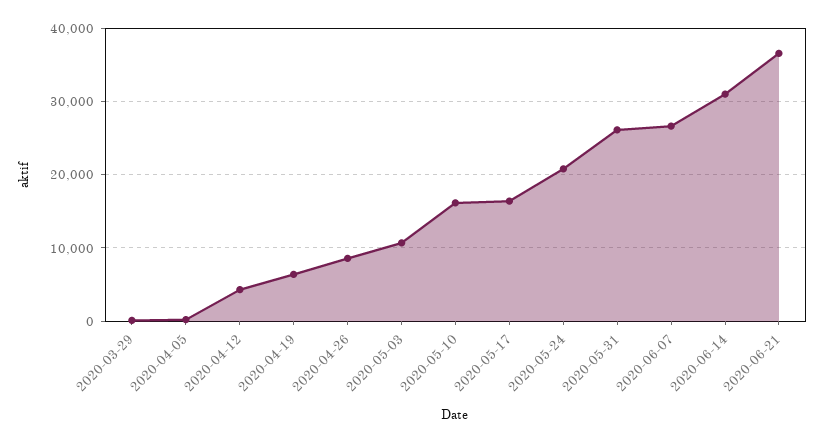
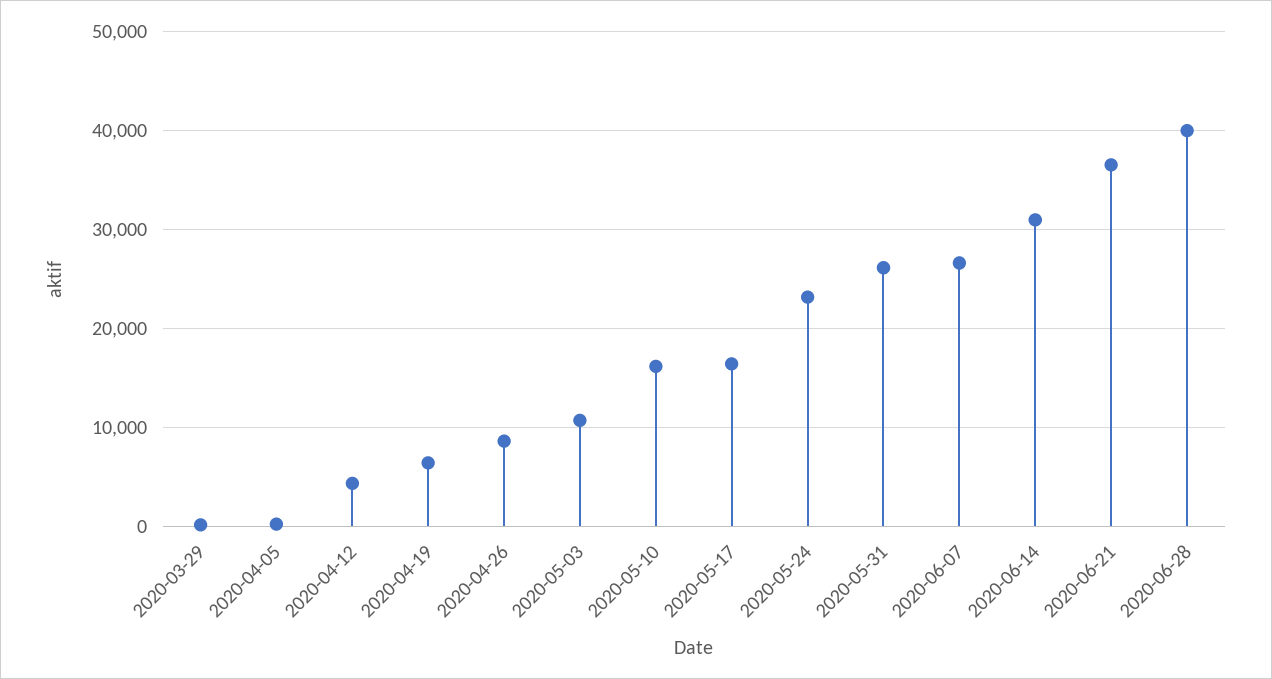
2020-05-24: 21000 -> 23000
2020-06-28: none -> 40000

